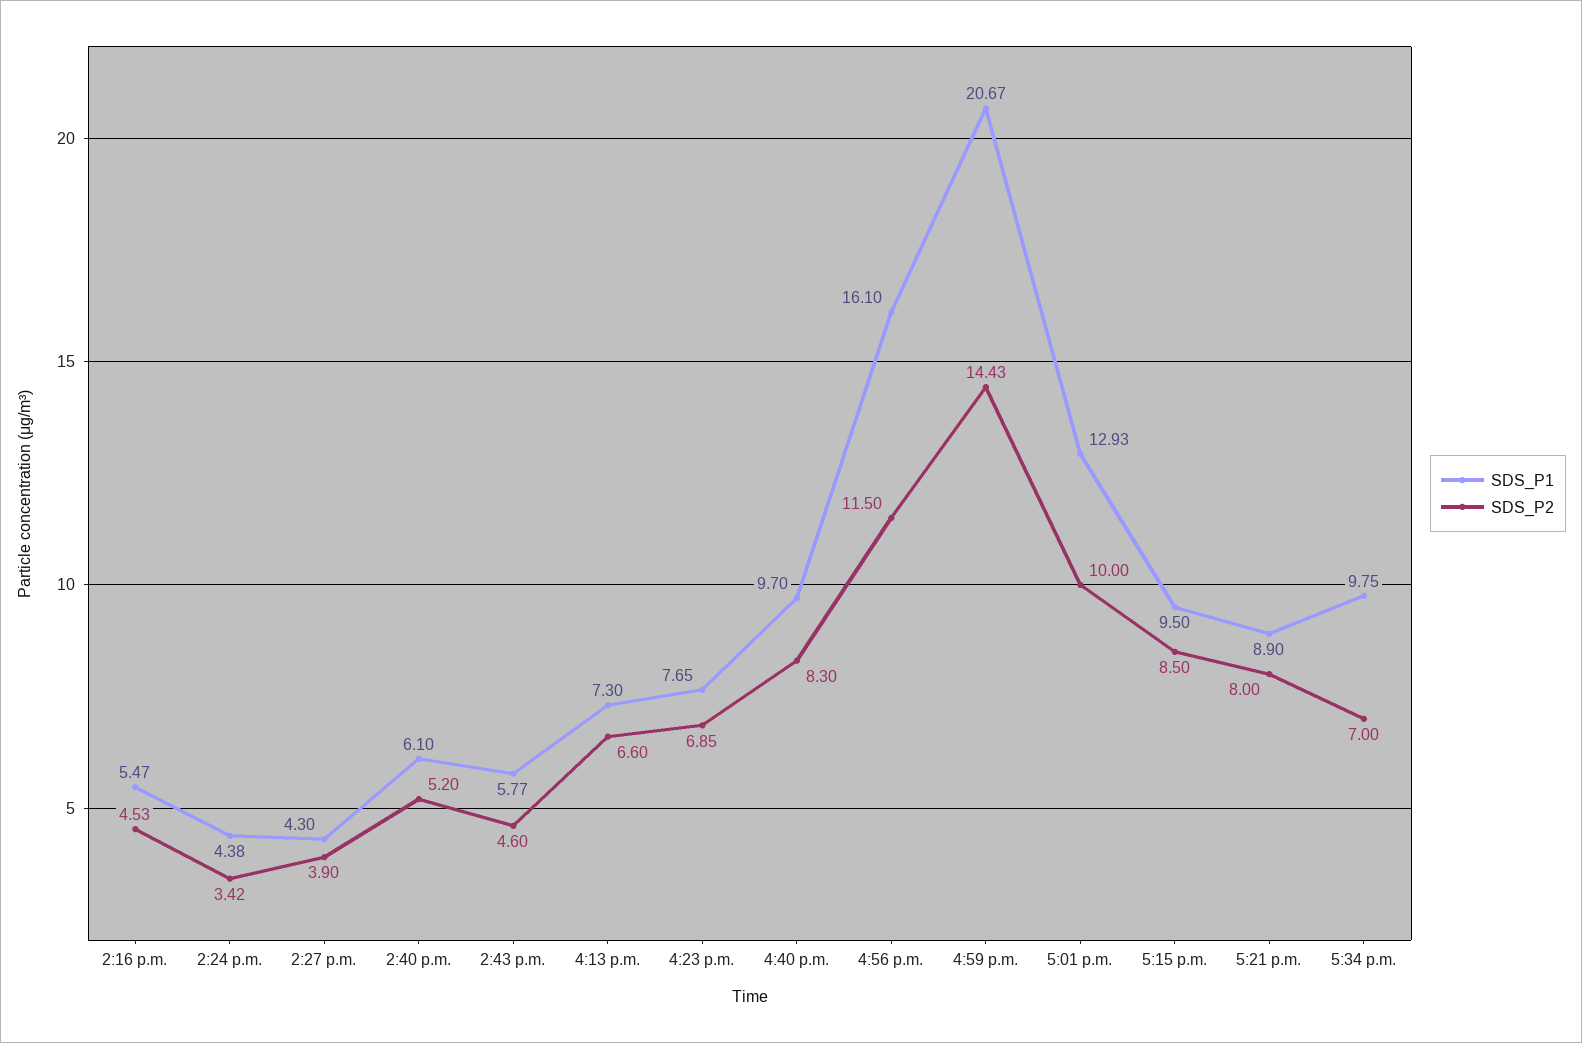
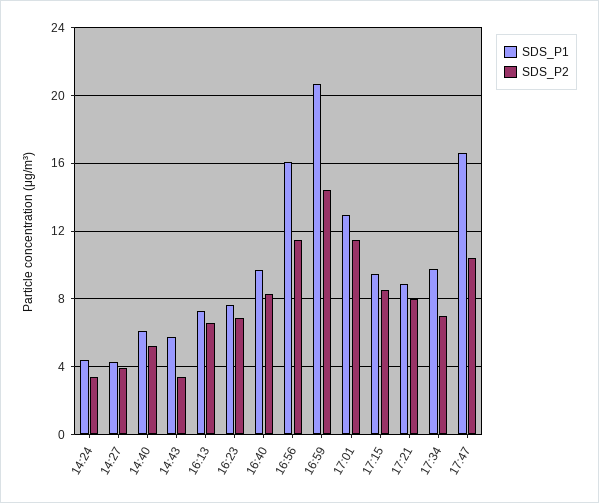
SDS_P1, 2:16 p.m.: 5.47 -> none
SDS_P2, 2:16 p.m.: 4.53 -> none
SDS_P2, 2:43 p.m.: 4.6 -> 3.5
SDS_P2, 5:01 p.m.: 10 -> 11.5
SDS_P1, 17:47: none -> 16.5
SDS_P2, 17:47: none -> 10.5

